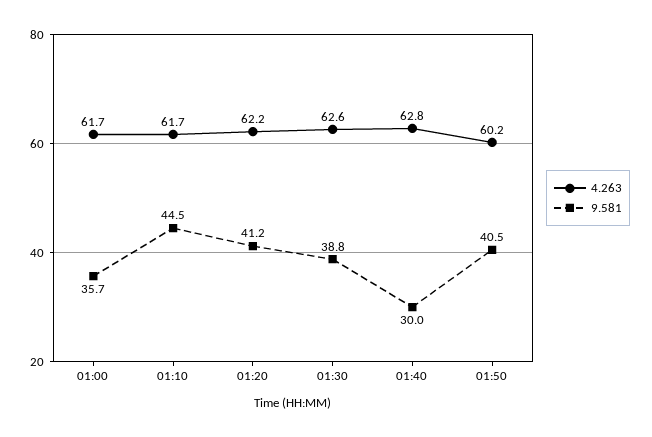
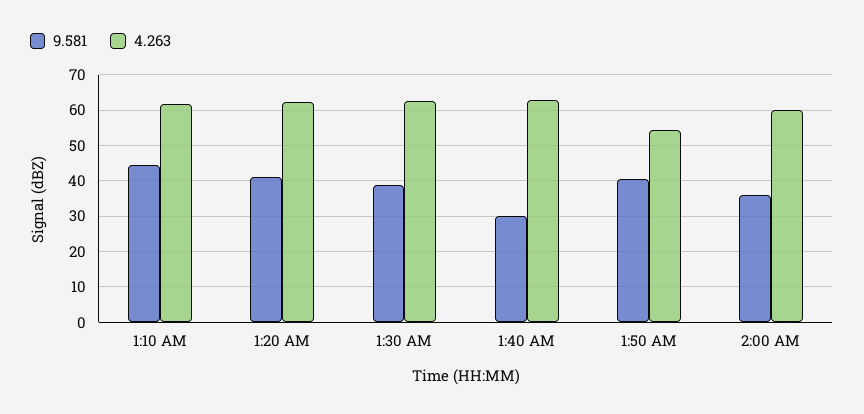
4.263, 01:00: 61.7 -> none
9.581, 01:00: 35.7 -> none
4.263, 01:50: 60.2 -> 54
9.581, 2:00 AM: none -> 36
4.263, 2:00 AM: none -> 60

